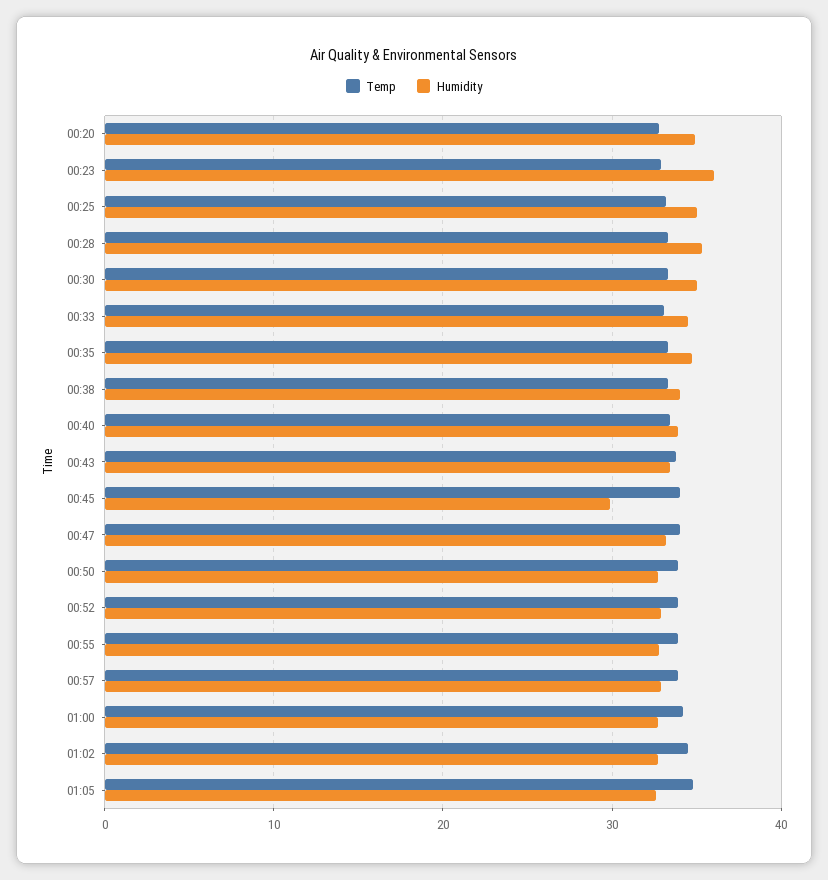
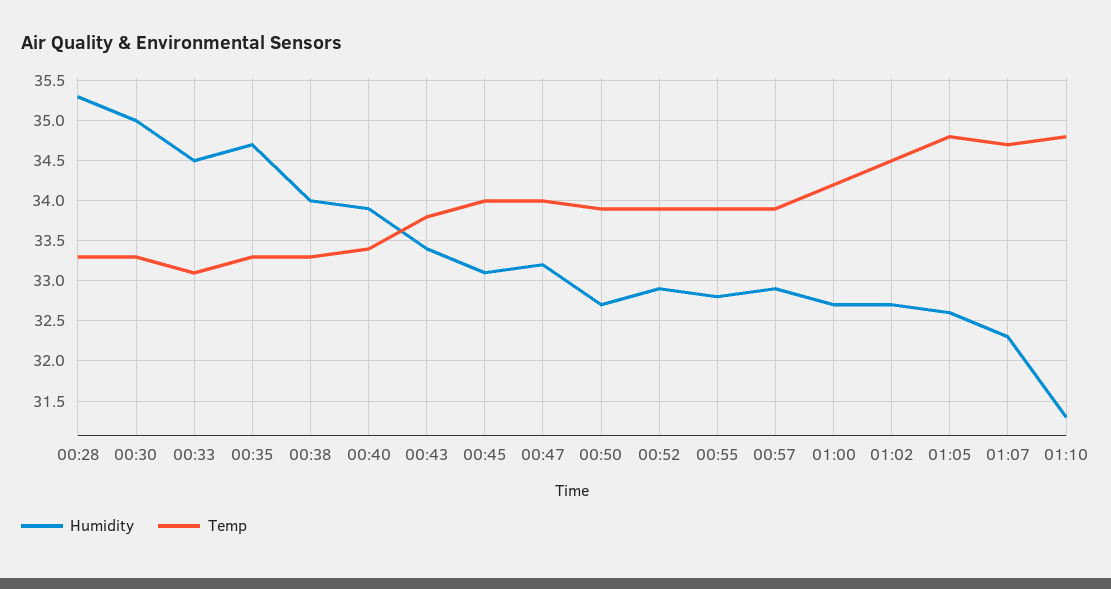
Temp, 00:20: 33 -> none
Humidity, 00:20: 35 -> none
Temp, 00:23: 33 -> none
Humidity, 00:23: 36 -> none
Temp, 00:25: 33 -> none
Humidity, 00:25: 35 -> none
Humidity, 00:45: 30 -> 33.1
Humidity, 01:07: none -> 32.3
Temp, 01:07: none -> 34.7
Humidity, 01:10: none -> 31.3
Temp, 01:10: none -> 34.8

